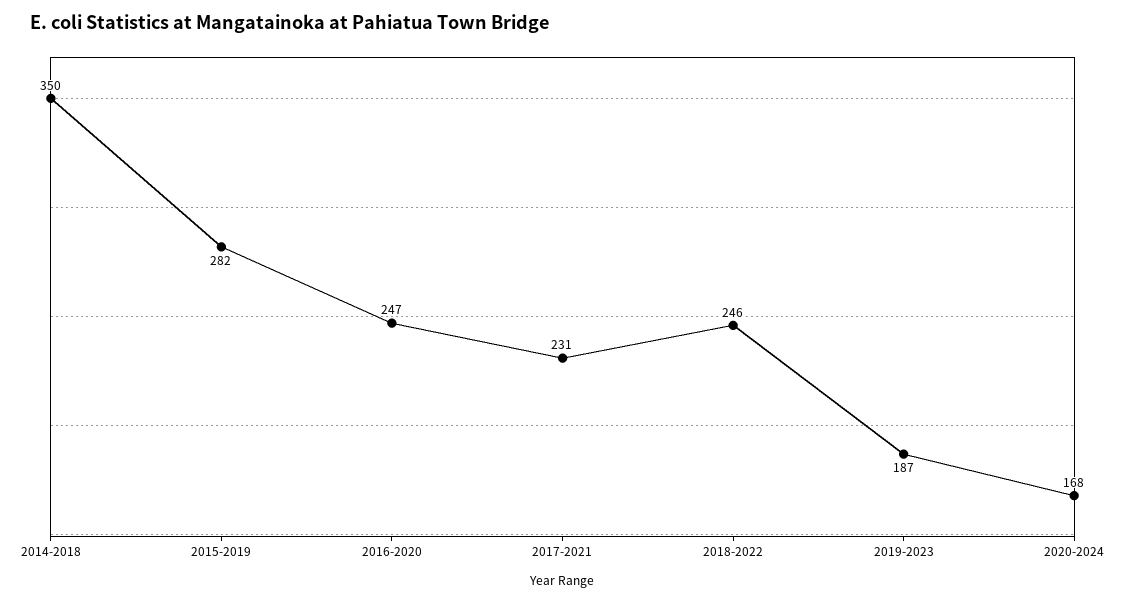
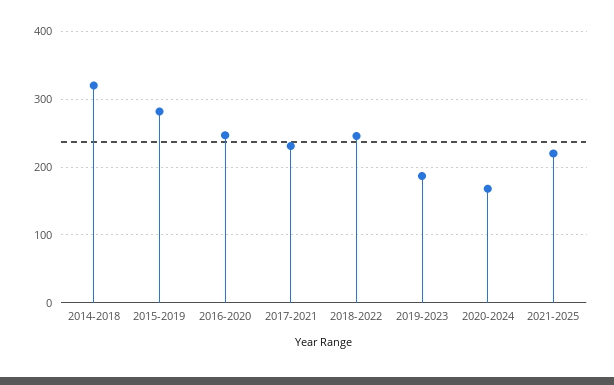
2014-2018: 350 -> 320
2021-2025: none -> 220

